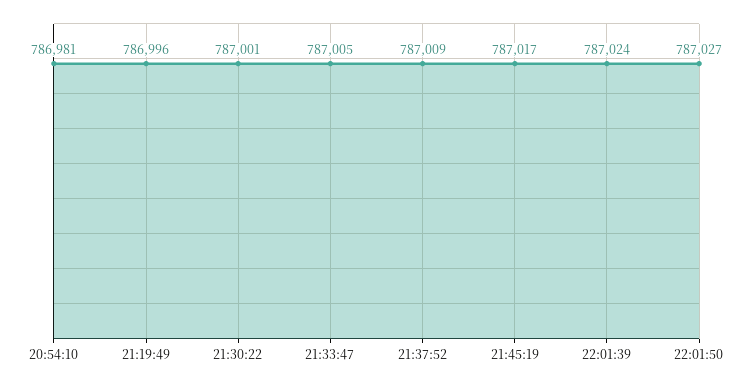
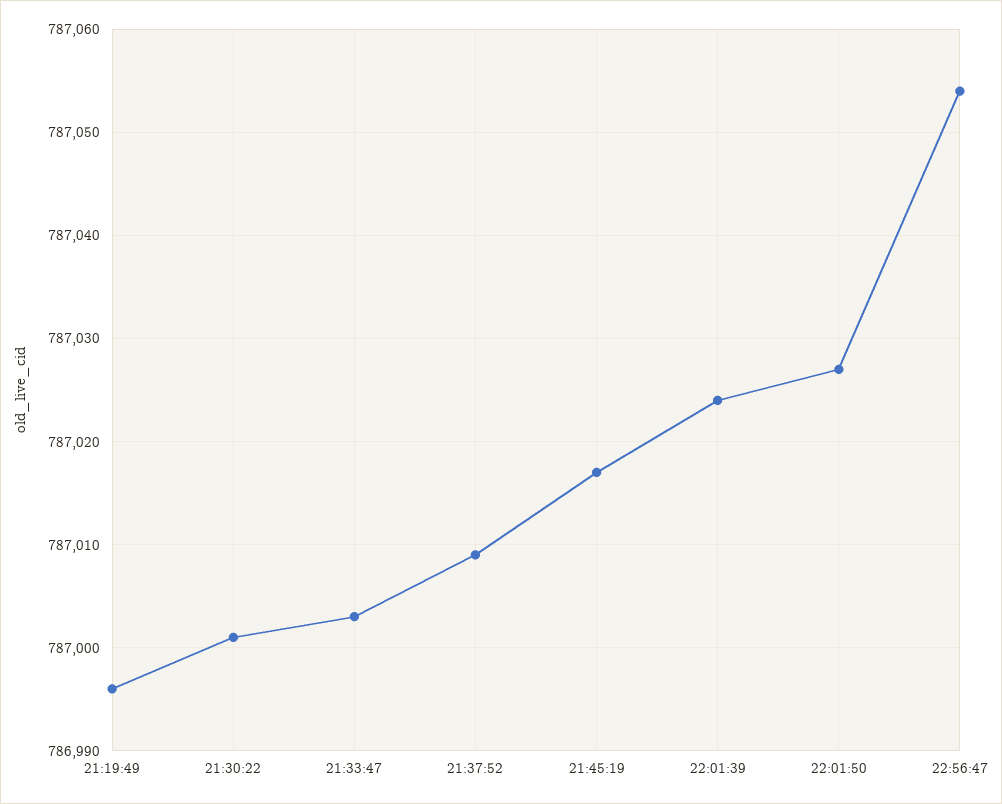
20:54:10: 786981 -> none
21:33:47: 787005 -> 787003
22:56:47: none -> 787054

